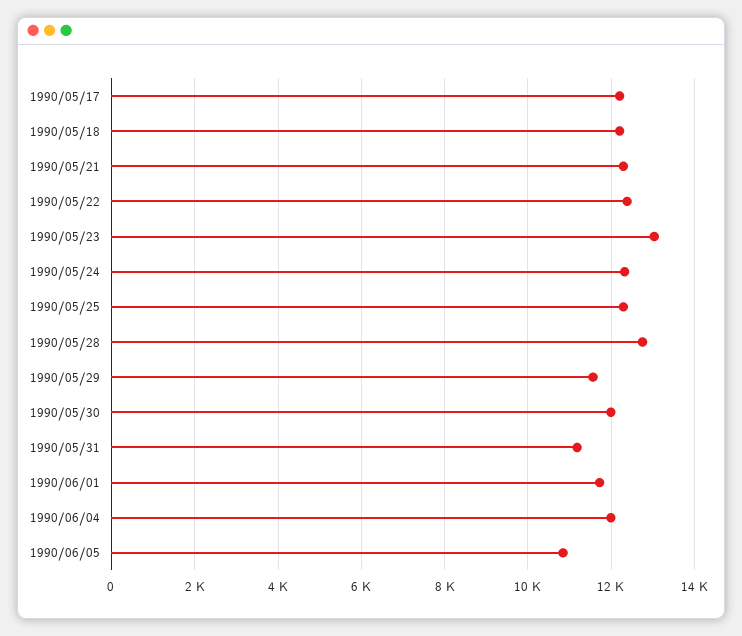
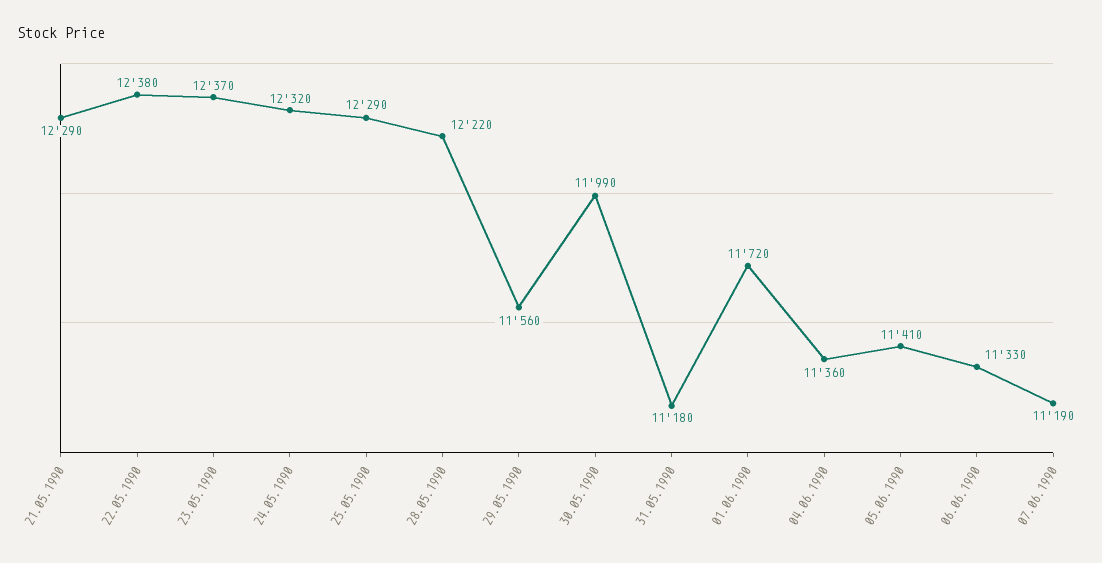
1990/05/17: 12200 -> none
1990/05/18: 12200 -> none
1990/05/23: 13000 -> 12370
1990/05/28: 12800 -> 12220
1990/06/04: 12000 -> 11360
1990/06/05: 10800 -> 11410
06.06.1990: none -> 11330
07.06.1990: none -> 11190

